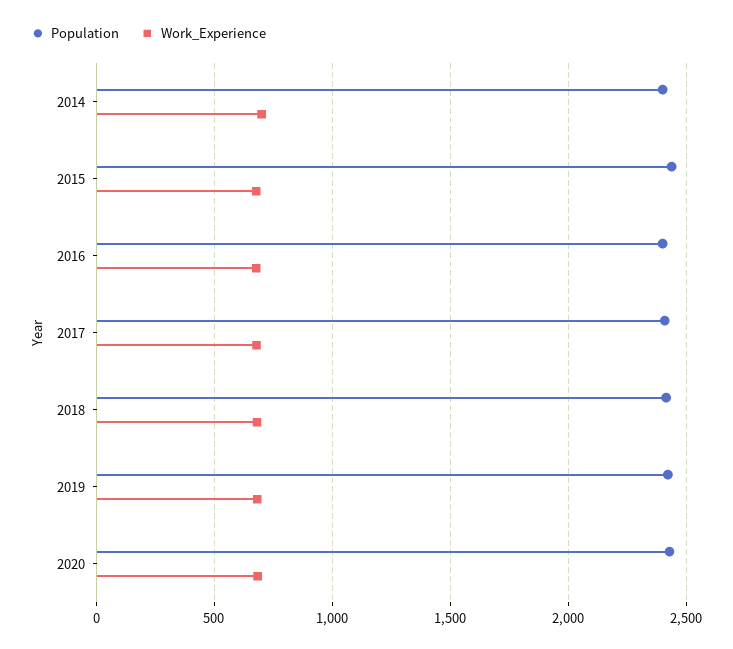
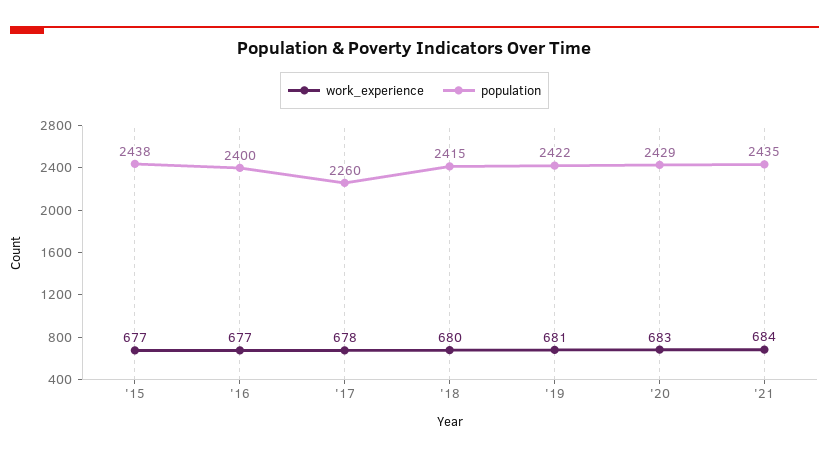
Population, 2014: 2400 -> none
Work_Experience, 2014: 700 -> none
Population, 2017: 2400 -> 2260
Work_Experience, '21: none -> 684
Population, '21: none -> 2435

